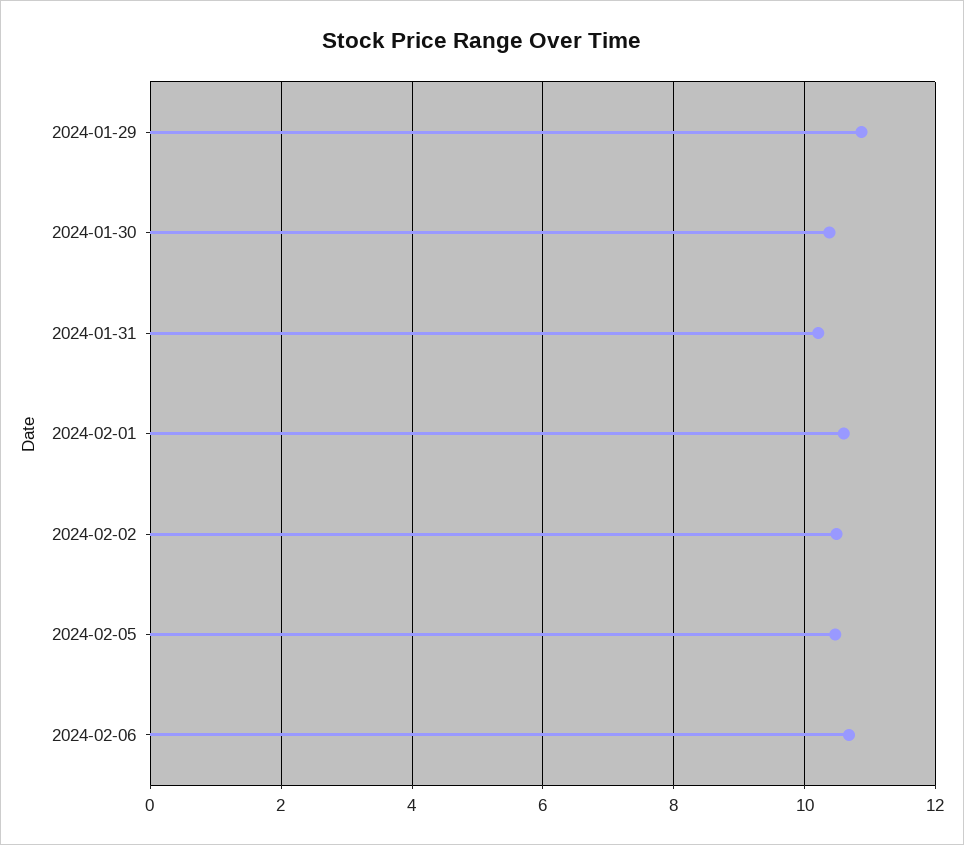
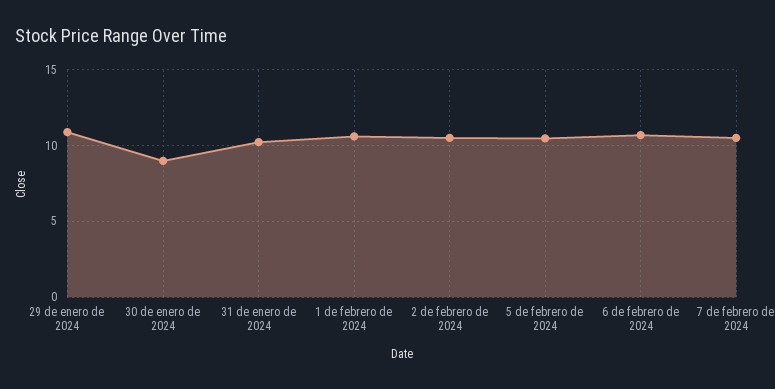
2024-01-30: 10.4 -> 9
7 de febrero de 2024: none -> 10.5

